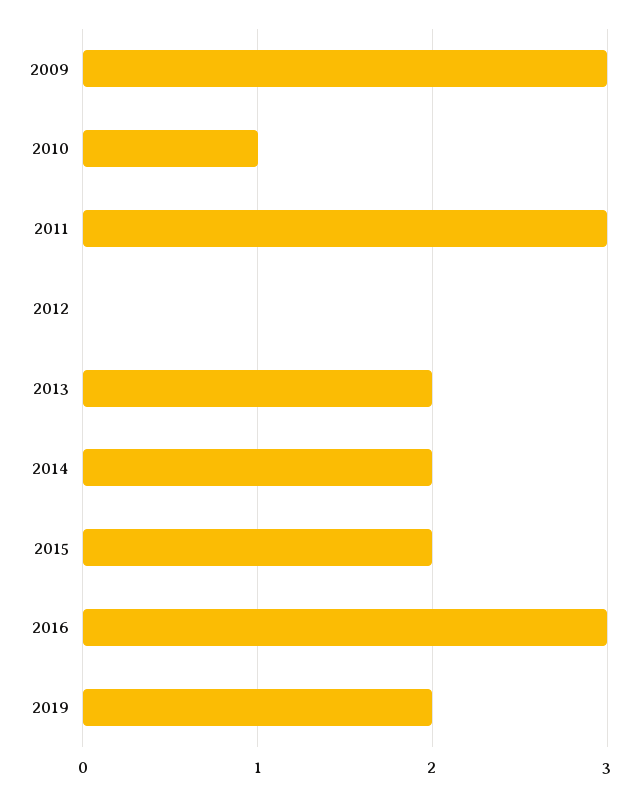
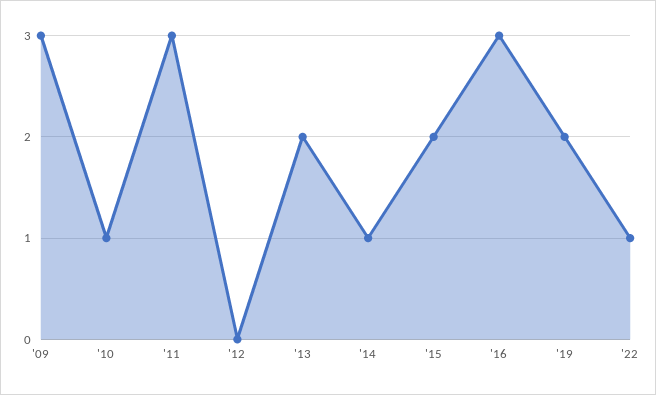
2014: 2 -> 1
'22: none -> 1

